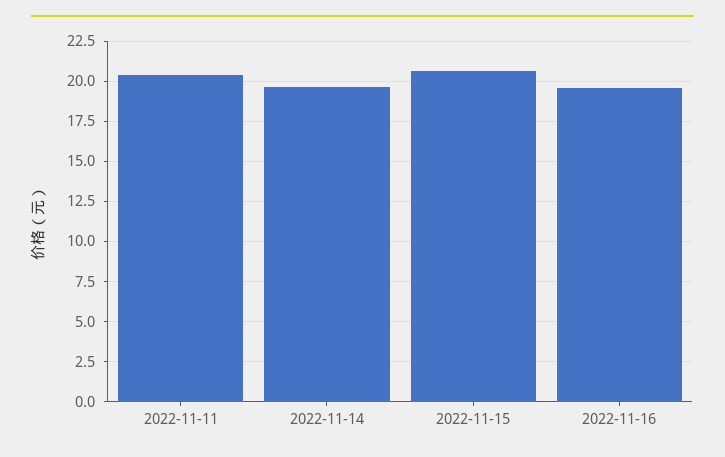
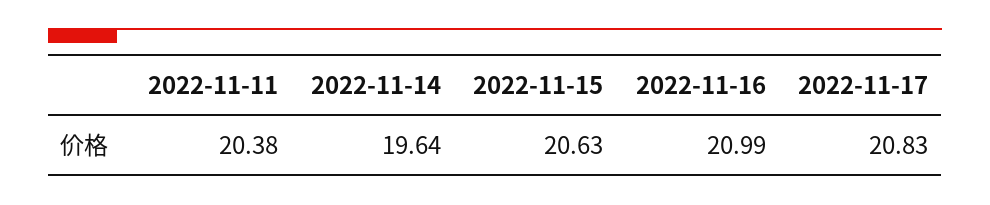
2022-11-16: 19.5 -> 20.99
2022-11-17: none -> 20.83

